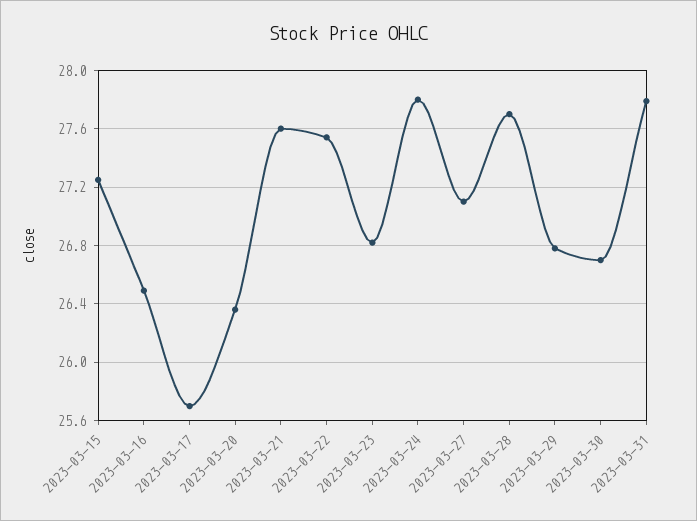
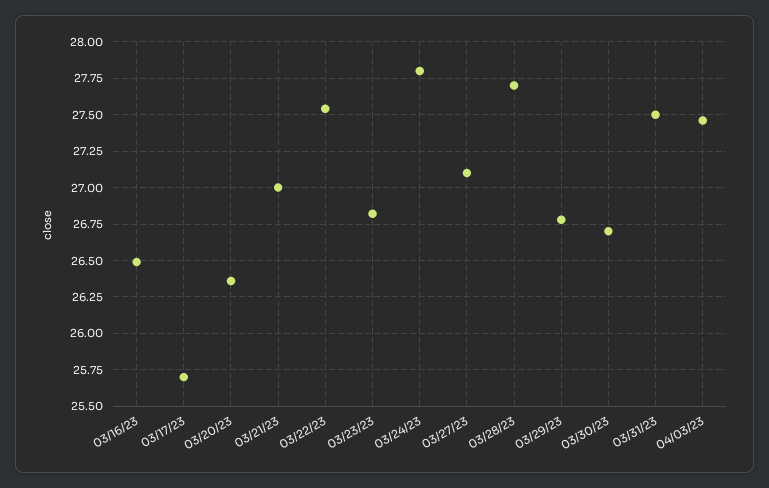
2023-03-15: 27.25 -> none
2023-03-21: 27.6 -> 27
2023-03-31: 27.8 -> 27.5
04/03/23: none -> 27.45

